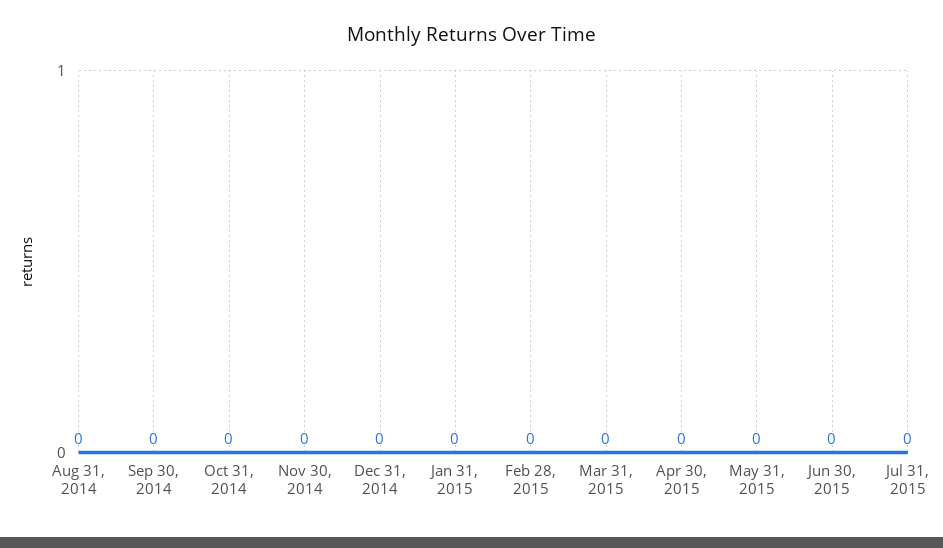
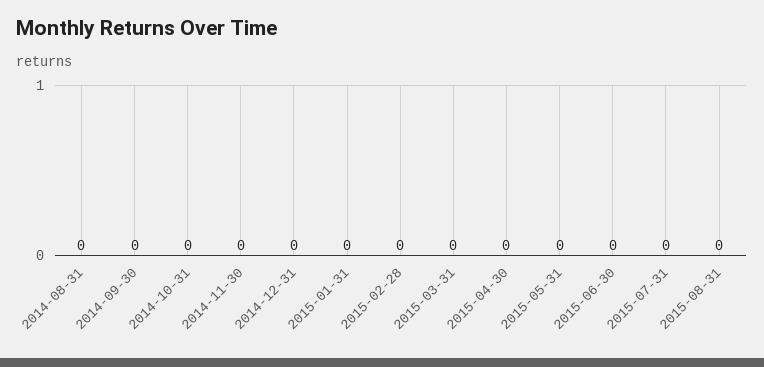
2015-08-31: none -> 0

